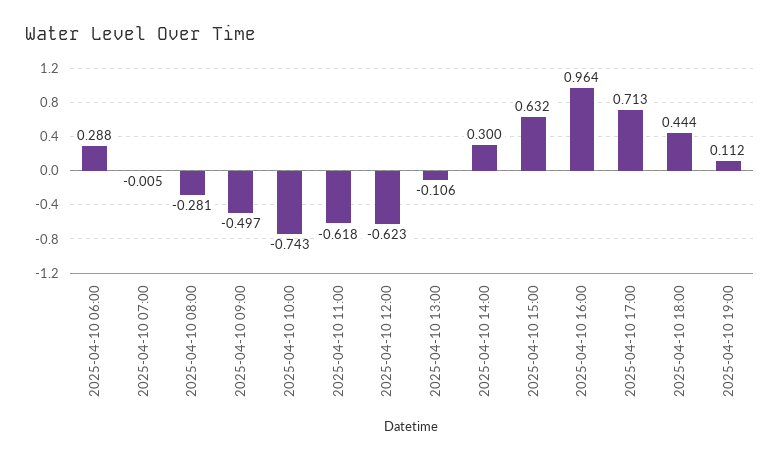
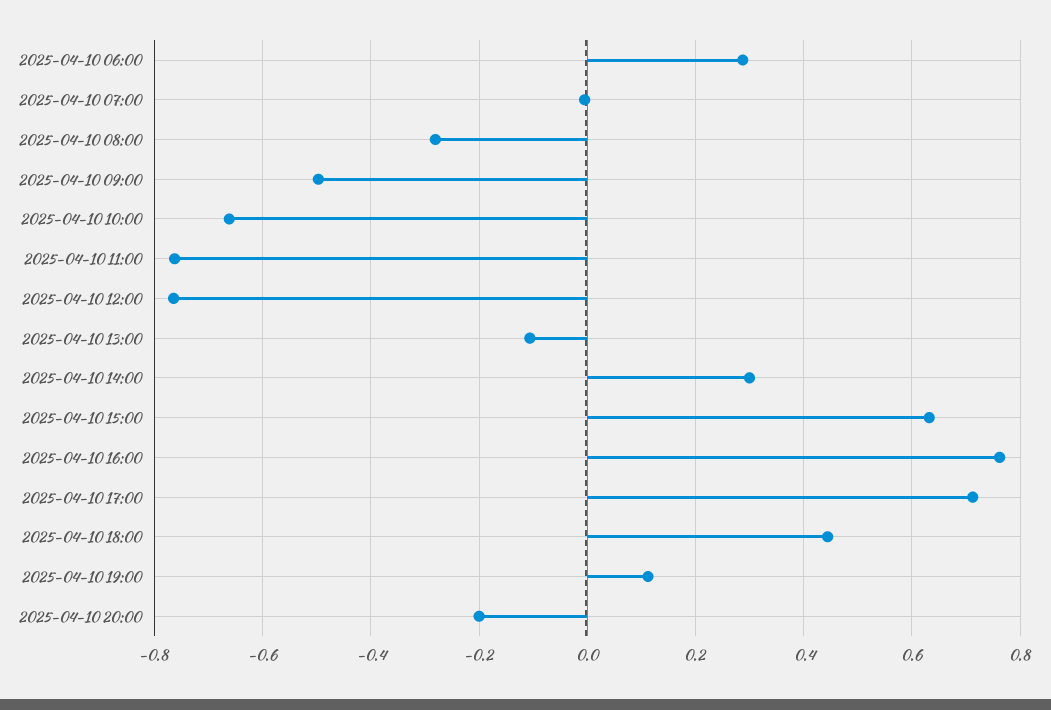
2025-04-10 10:00: -0.743 -> -0.66
2025-04-10 11:00: -0.618 -> -0.76
2025-04-10 12:00: -0.623 -> -0.76
2025-04-10 16:00: 0.964 -> 0.76
2025-04-10 20:00: none -> -0.2

